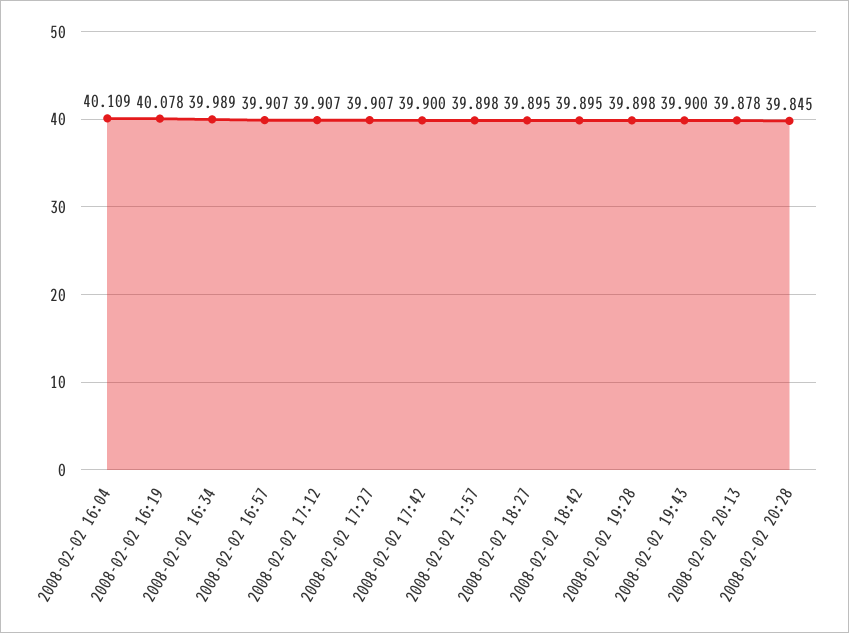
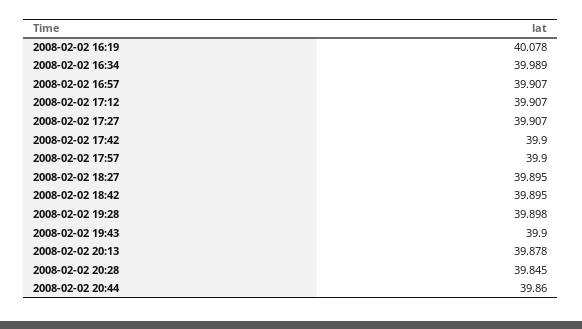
2008-02-02 16:04: 40.109 -> none
2008-02-02 17:57: 39.898 -> 39.9
2008-02-02 20:44: none -> 39.86

